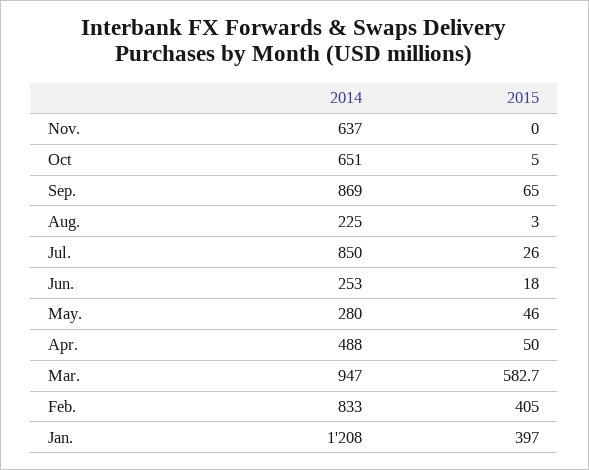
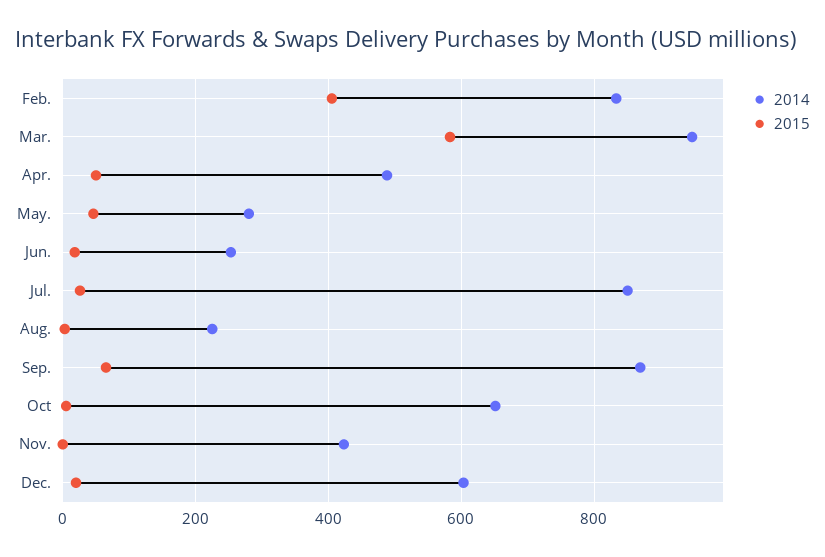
2014, Nov.: 637 -> 420
2014, Jan.: 1208 -> none
2015, Jan.: 397 -> none
2014, Dec.: none -> 600
2015, Dec.: none -> 20

